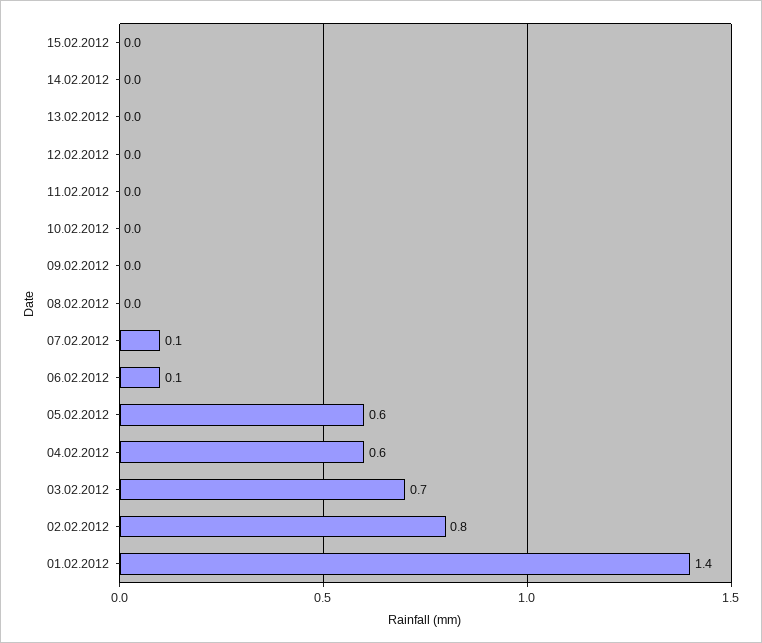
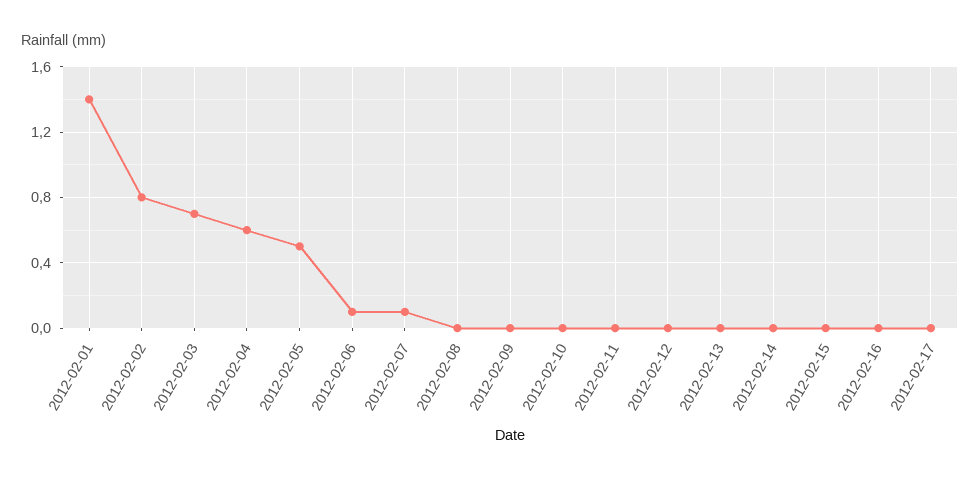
05.02.2012: 0.6 -> 0.5
2012-02-16: none -> 0
2012-02-17: none -> 0

